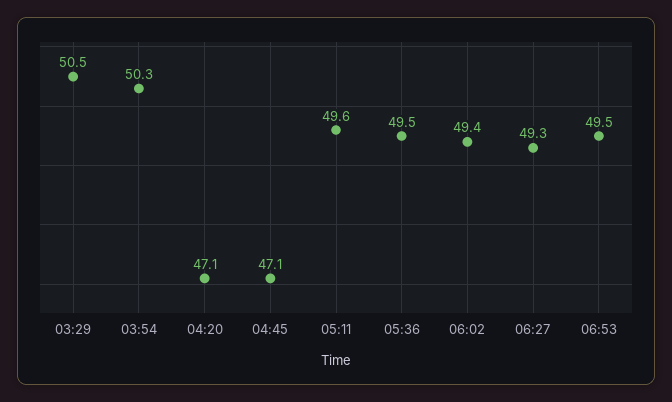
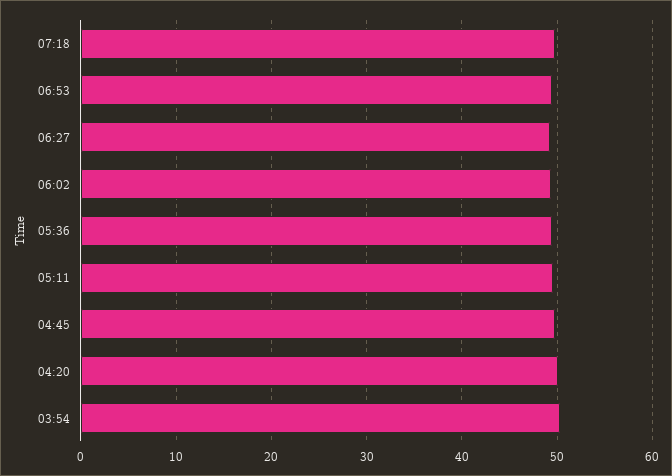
03:29: 50.5 -> none
04:20: 47.1 -> 50
04:45: 47.1 -> 50
07:18: none -> 50

